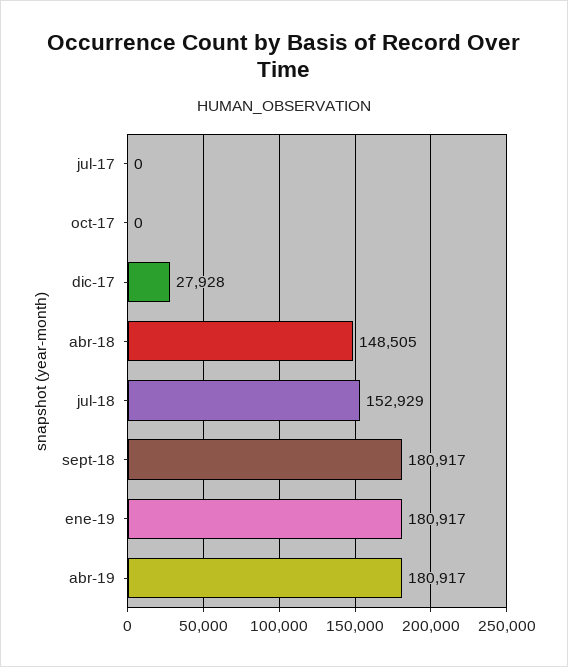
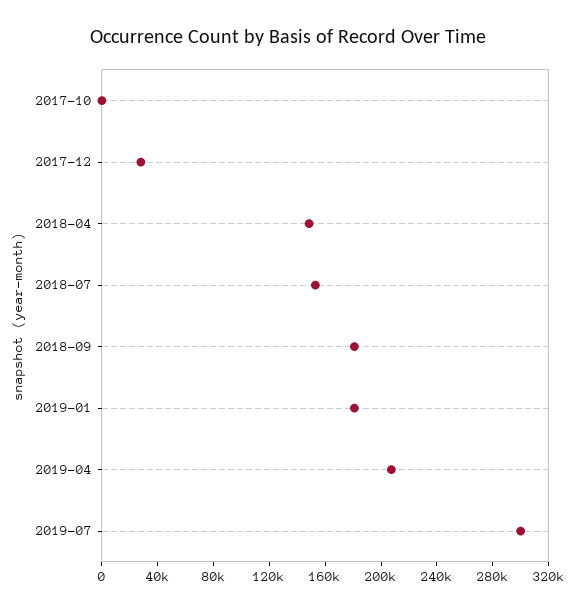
jul-17: 0 -> none
abr-19: 180917 -> 210000
2019-07: none -> 300000

